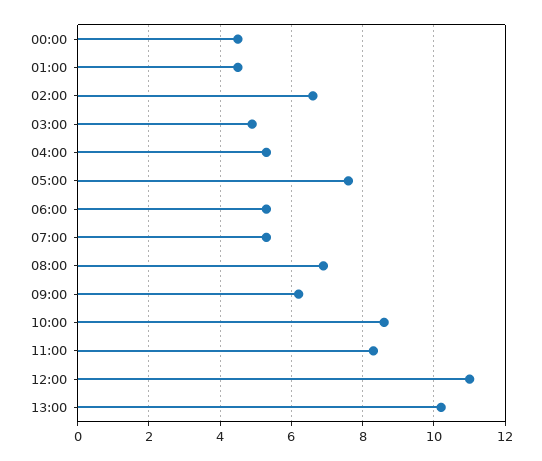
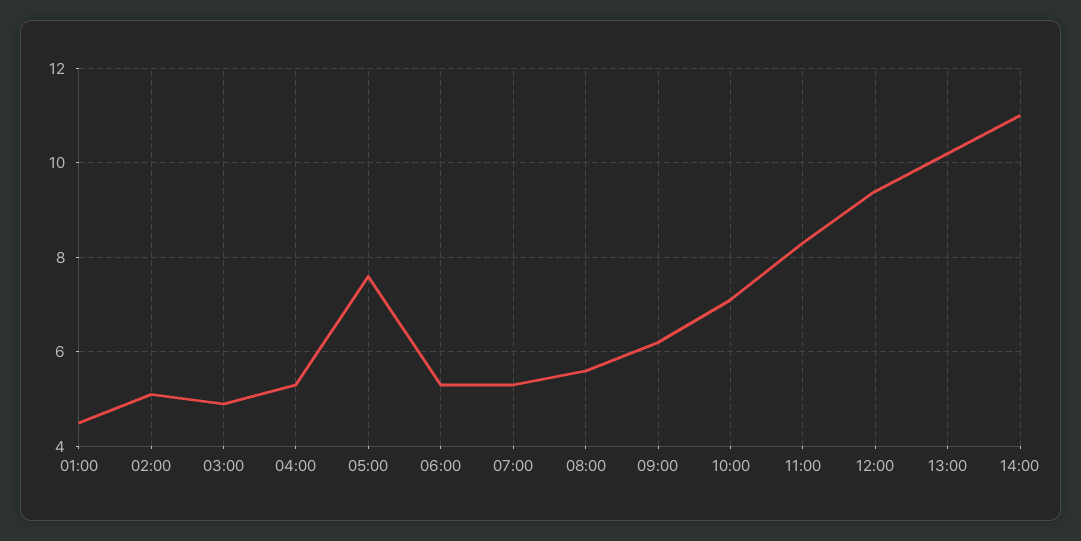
00:00: 4.5 -> none
02:00: 6.5 -> 5
08:00: 7 -> 5.5
10:00: 8.5 -> 7
12:00: 11 -> 9.5
14:00: none -> 11

